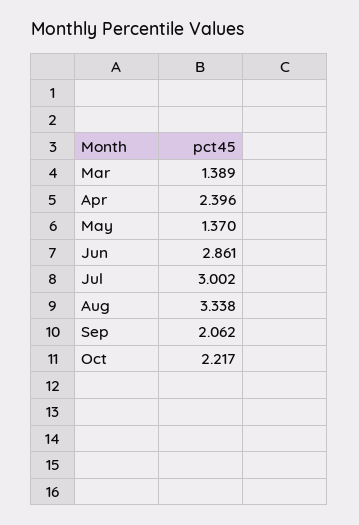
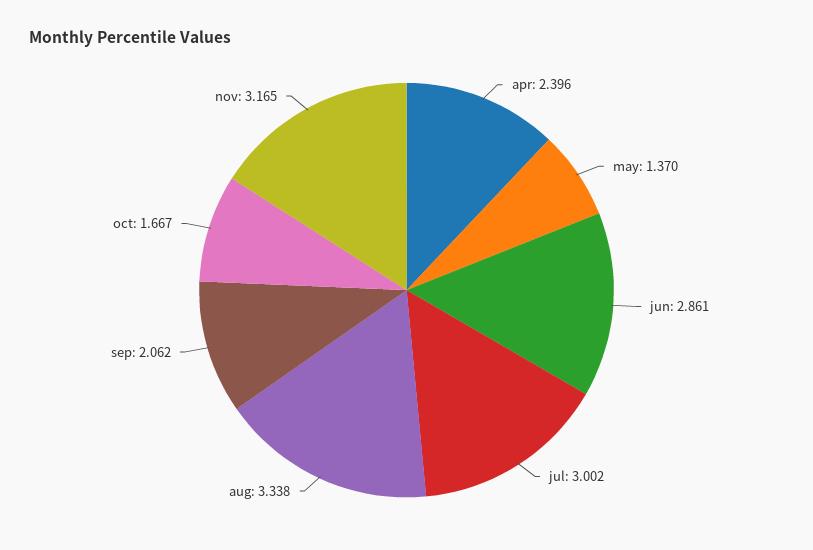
Mar: 1.389 -> none
Oct: 2.217 -> 1.667
nov: none -> 3.165

